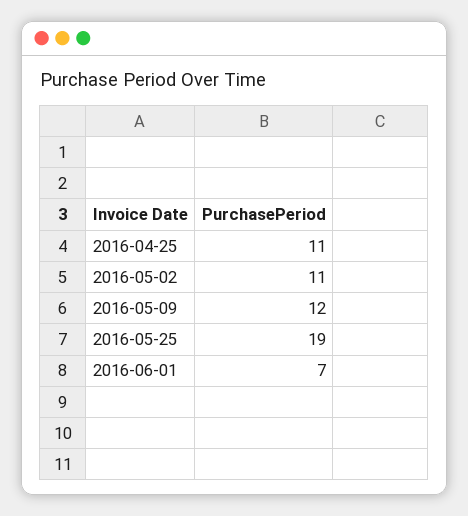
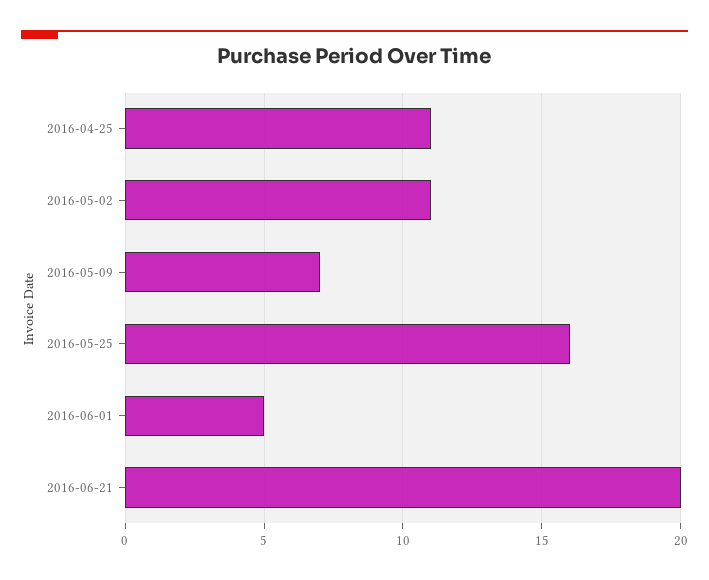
2016-05-09: 12 -> 7
2016-05-25: 19 -> 16
2016-06-01: 7 -> 5
2016-06-21: none -> 20

